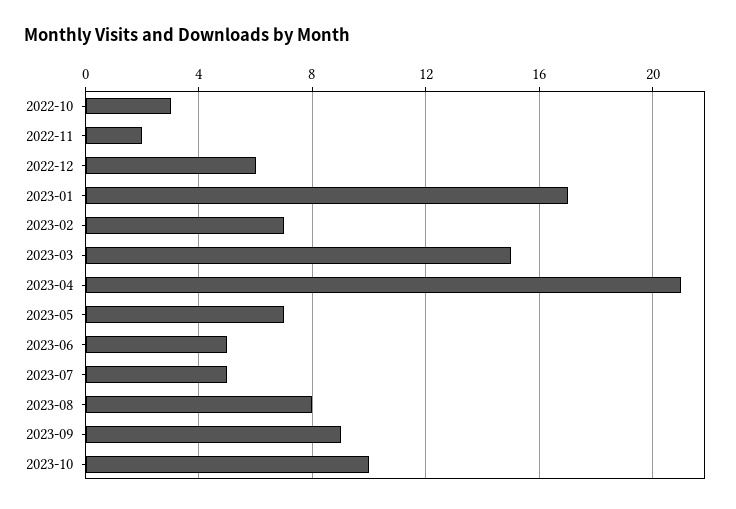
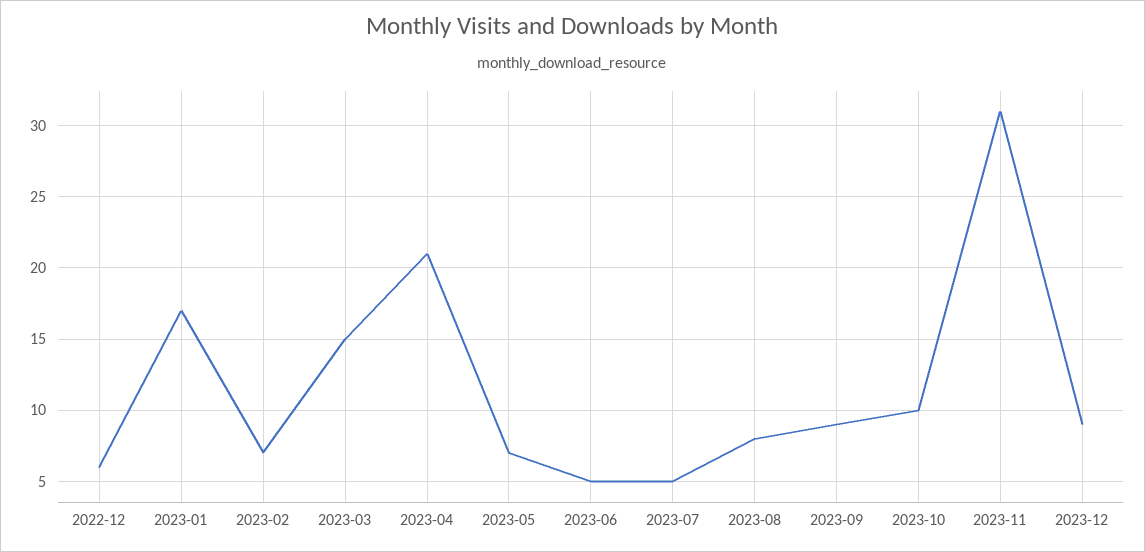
2022-10: 3 -> none
2022-11: 2 -> none
2023-11: none -> 31
2023-12: none -> 9

